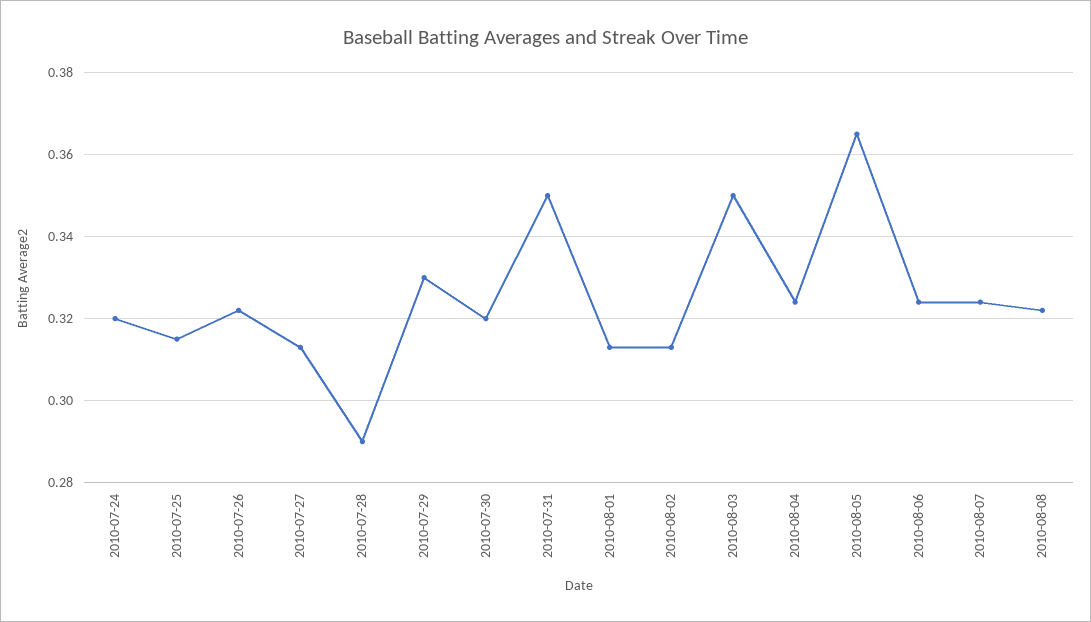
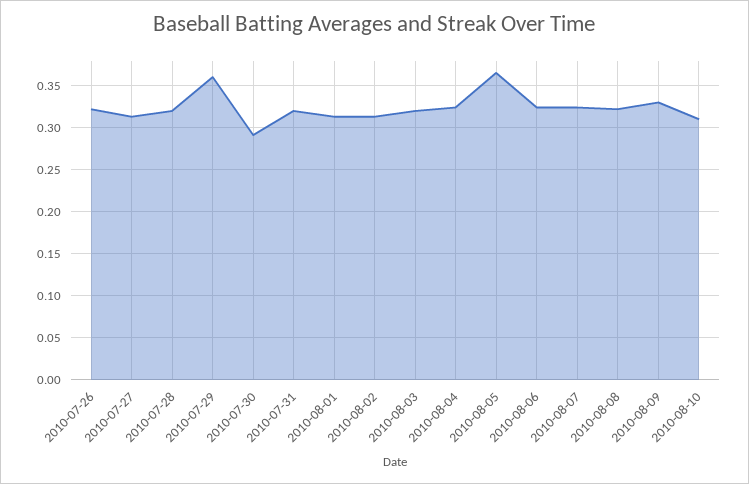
2010-07-24: 0.32 -> none
2010-07-25: 0.315 -> none
2010-07-28: 0.29 -> 0.32
2010-07-29: 0.33 -> 0.36
2010-07-30: 0.32 -> 0.29
2010-07-31: 0.35 -> 0.32
2010-08-03: 0.35 -> 0.32
2010-08-09: none -> 0.33
2010-08-10: none -> 0.31

